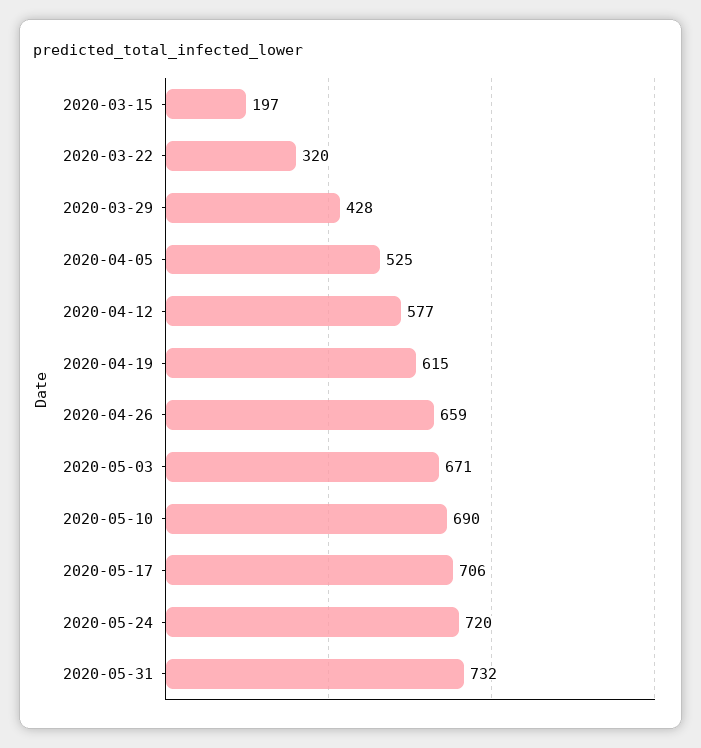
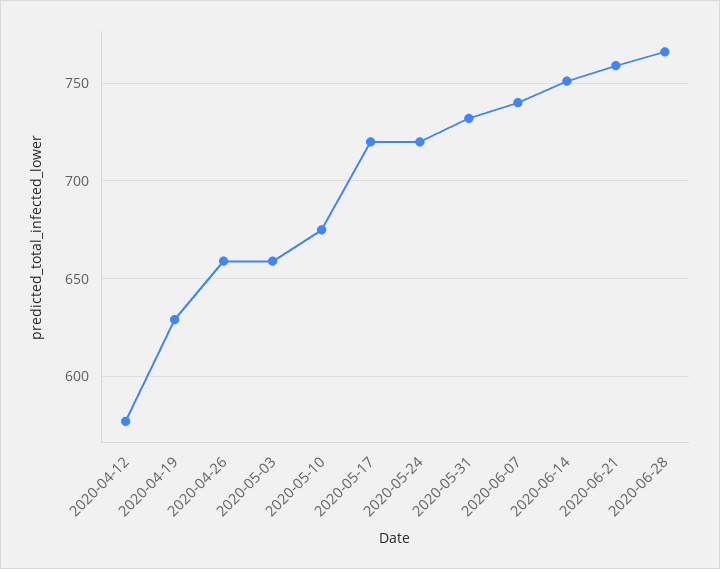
2020-03-15: 197 -> none
2020-03-22: 320 -> none
2020-03-29: 428 -> none
2020-04-05: 525 -> none
2020-04-19: 615 -> 630
2020-05-03: 671 -> 660
2020-05-10: 690 -> 675
2020-05-17: 706 -> 720
2020-06-07: none -> 740
2020-06-14: none -> 750
2020-06-21: none -> 760
2020-06-28: none -> 765

